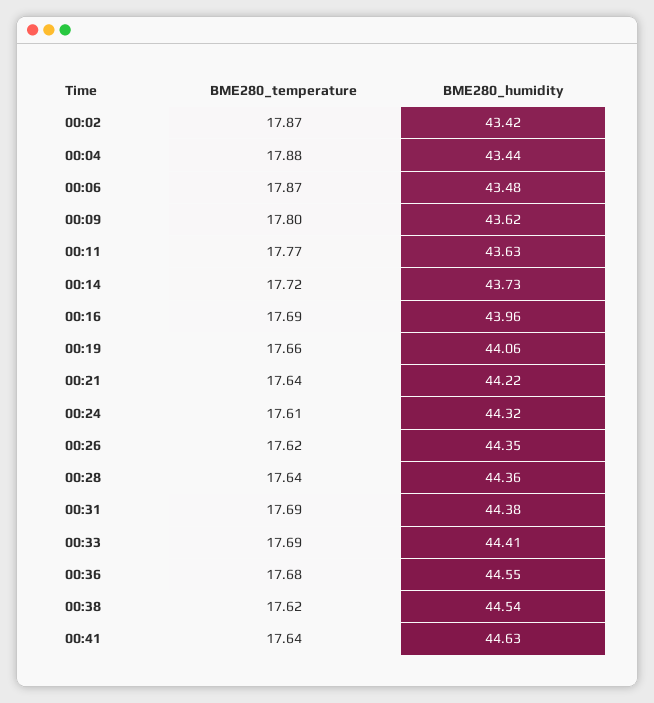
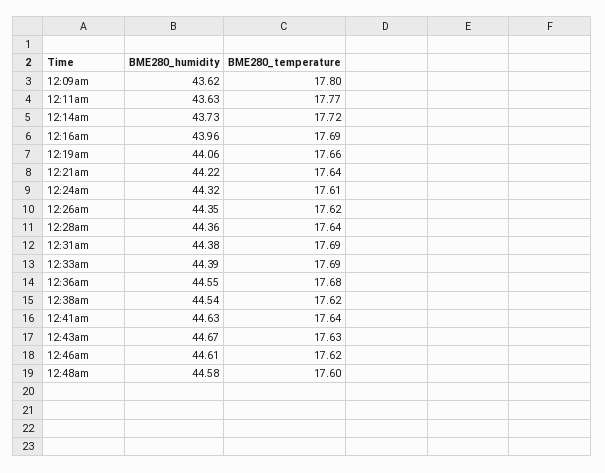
BME280_temperature, 00:02: 17.87 -> none
BME280_humidity, 00:02: 43.42 -> none
BME280_temperature, 00:04: 17.88 -> none
BME280_humidity, 00:04: 43.44 -> none
BME280_temperature, 00:06: 17.87 -> none
BME280_humidity, 00:06: 43.48 -> none
BME280_humidity, 00:33: 44.41 -> 44.39
BME280_humidity, 12:43am: none -> 44.67
BME280_temperature, 12:43am: none -> 17.63
BME280_humidity, 12:46am: none -> 44.61
BME280_temperature, 12:46am: none -> 17.62
BME280_humidity, 12:48am: none -> 44.58
BME280_temperature, 12:48am: none -> 17.6

